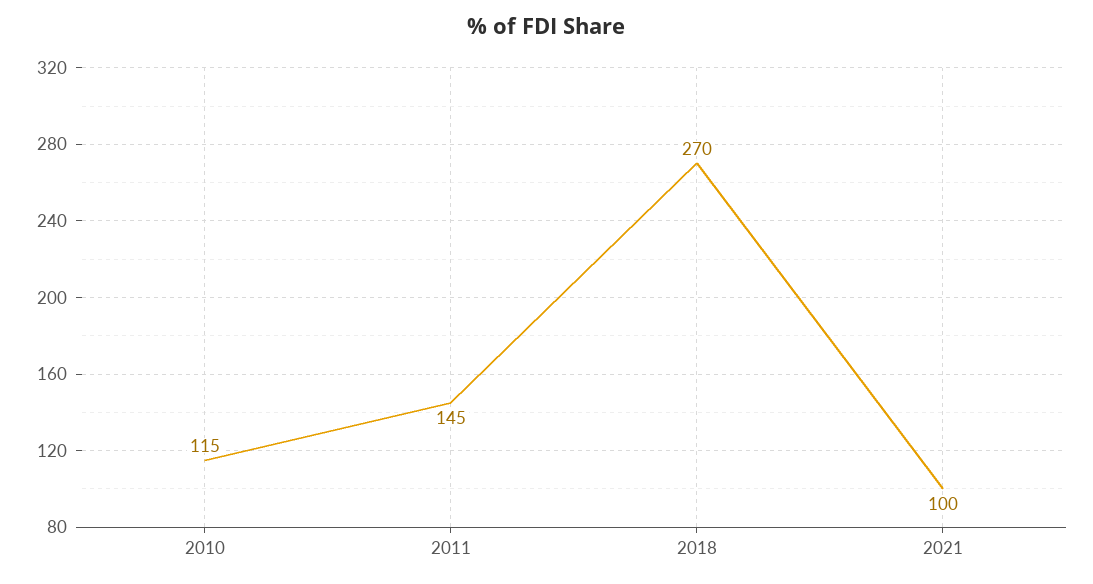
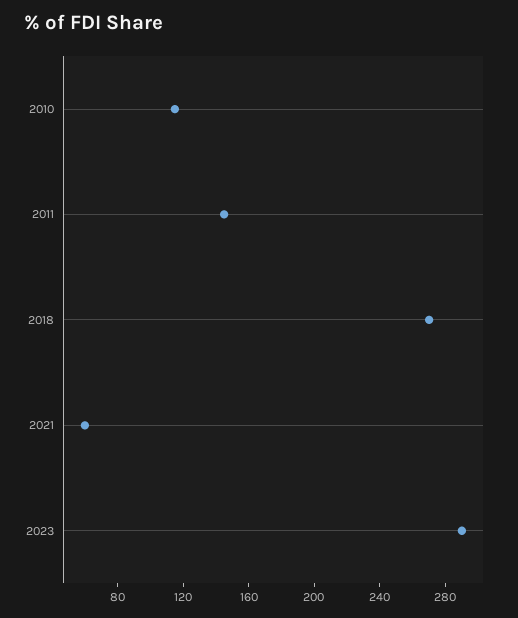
2021: 100 -> 60
2023: none -> 290

